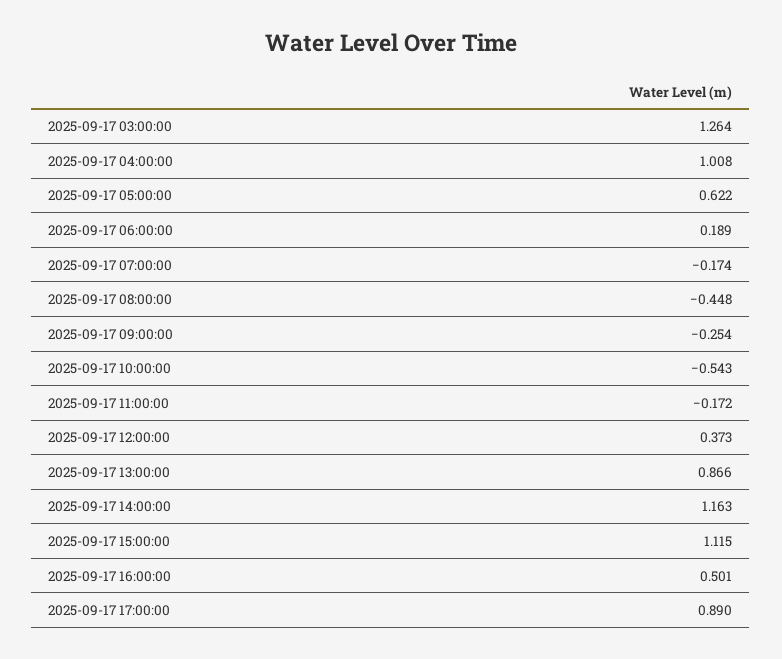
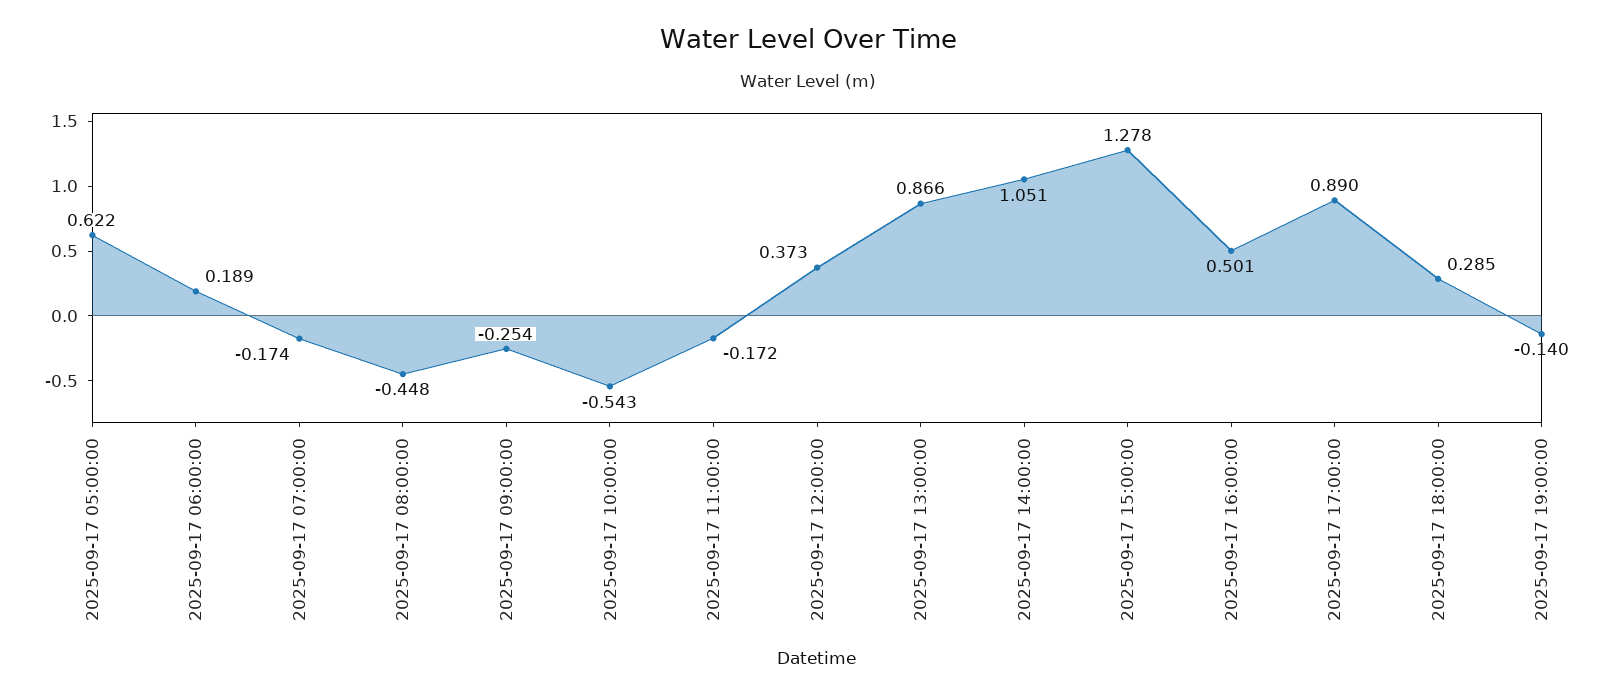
2025-09-17 03:00:00: 1.264 -> none
2025-09-17 04:00:00: 1.008 -> none
2025-09-17 14:00:00: 1.163 -> 1.051
2025-09-17 15:00:00: 1.115 -> 1.278
2025-09-17 18:00:00: none -> 0.285
2025-09-17 19:00:00: none -> -0.14

